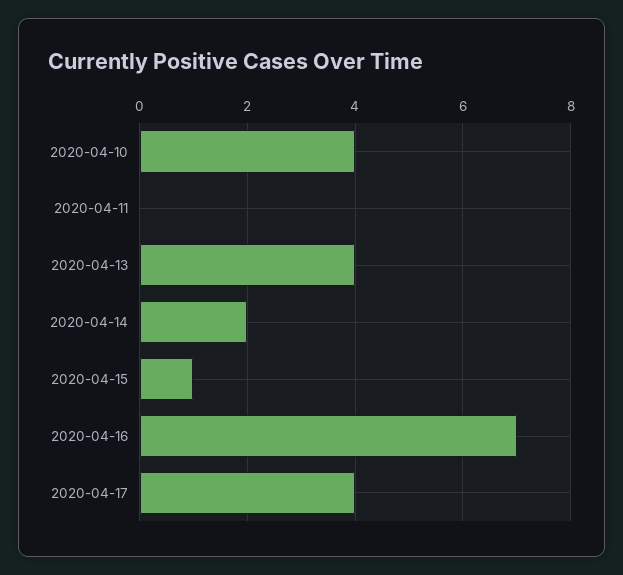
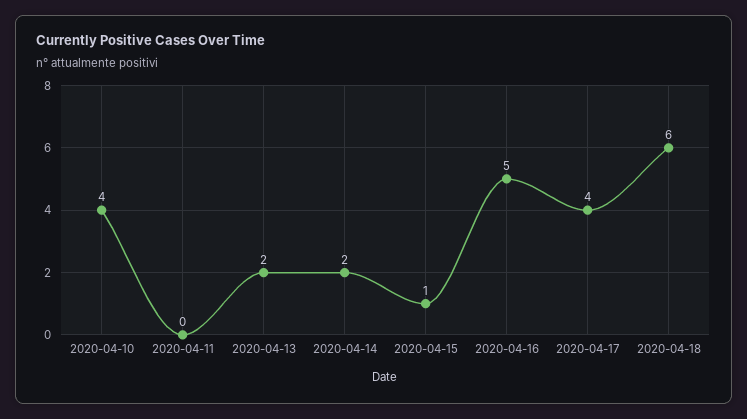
2020-04-13: 4 -> 2
2020-04-16: 7 -> 5
2020-04-18: none -> 6

